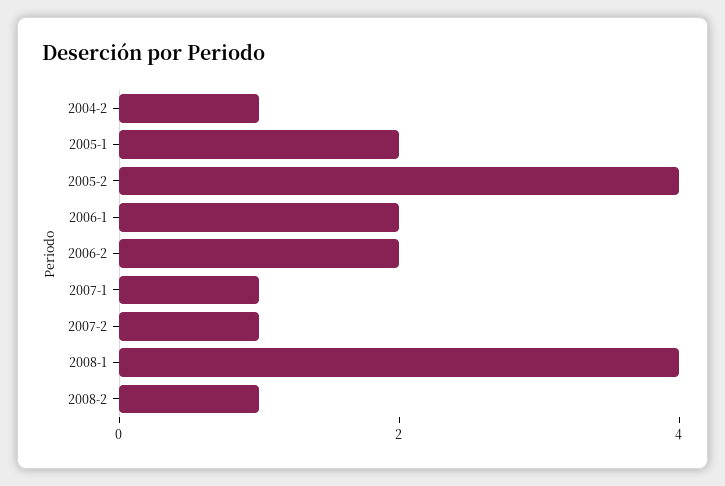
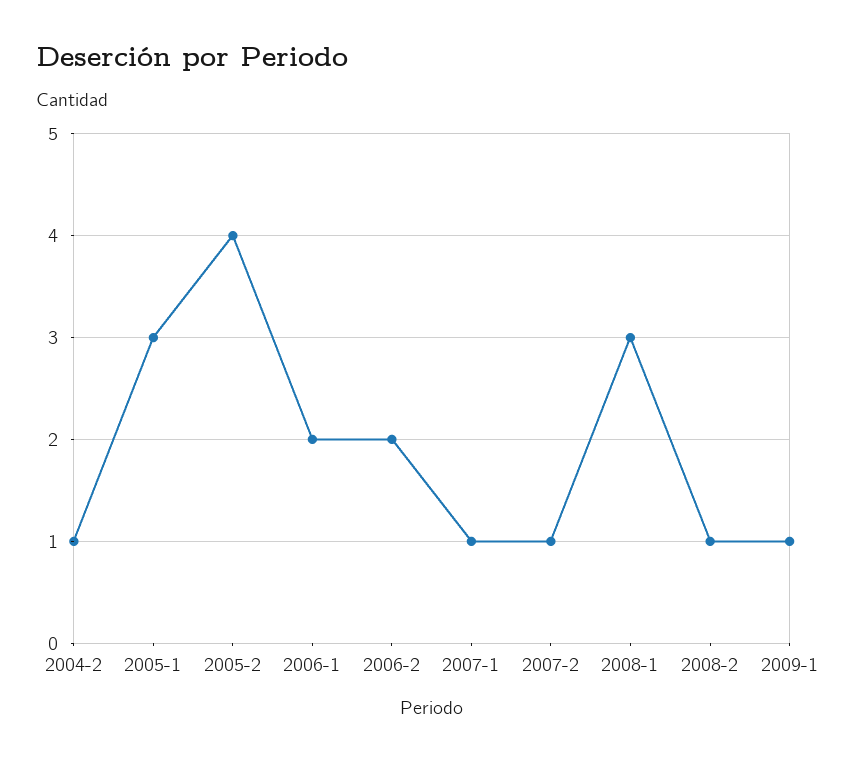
2005-1: 2 -> 3
2008-1: 4 -> 3
2009-1: none -> 1

